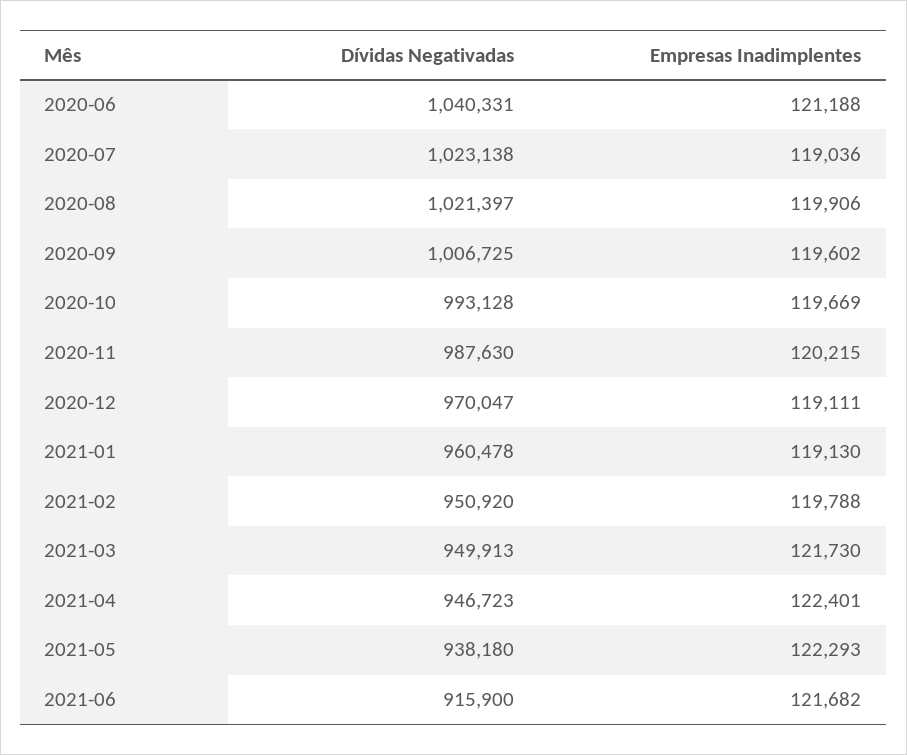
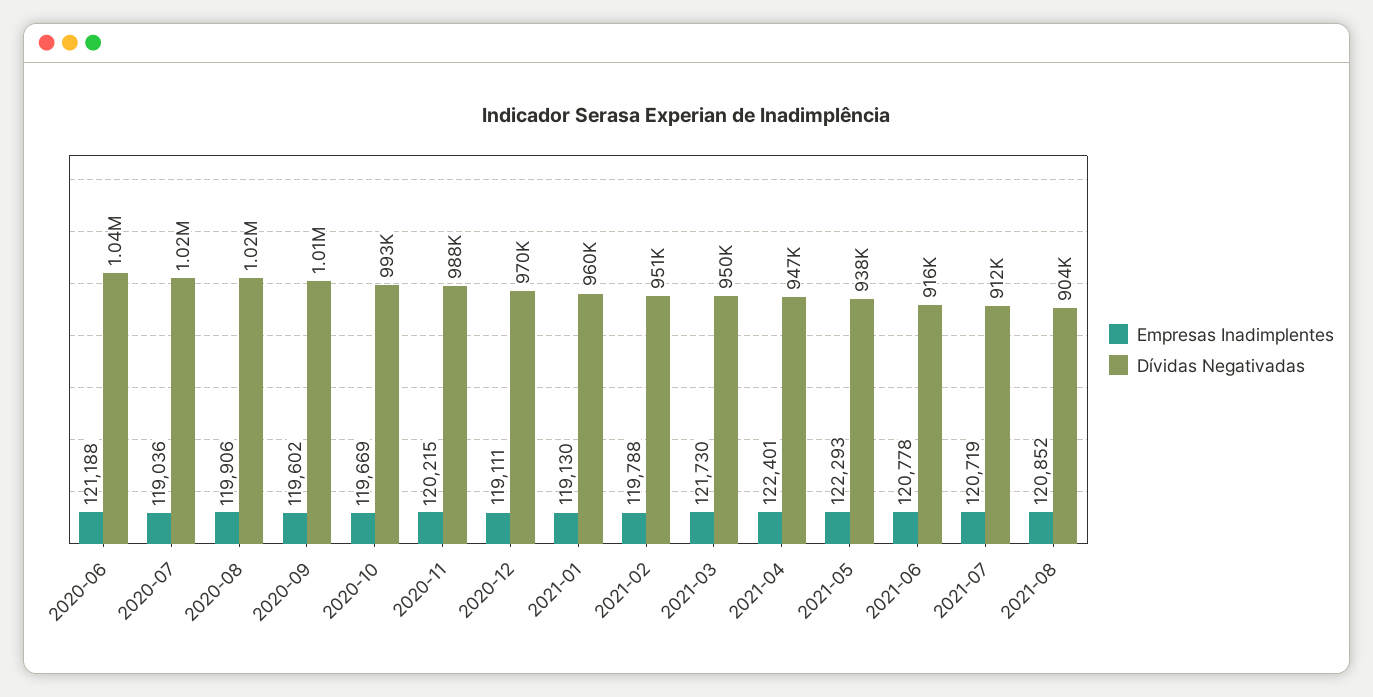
Empresas Inadimplentes, 2021-06: 121682 -> 120778
Empresas Inadimplentes, 2021-07: none -> 120719
Dívidas Negativadas, 2021-07: none -> 912000
Empresas Inadimplentes, 2021-08: none -> 120852
Dívidas Negativadas, 2021-08: none -> 904000

